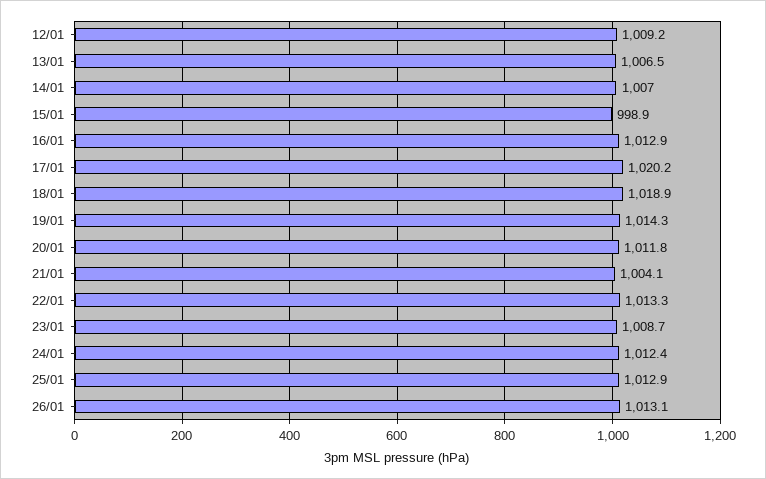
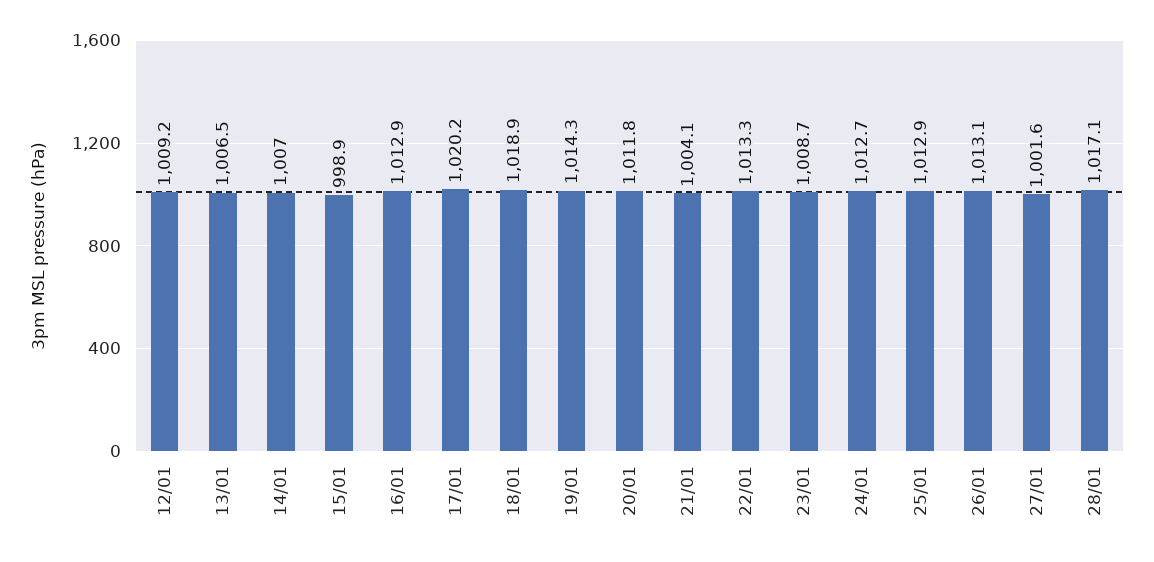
24/01: 1012.4 -> 1012.7
27/01: none -> 1001.6
28/01: none -> 1017.1

